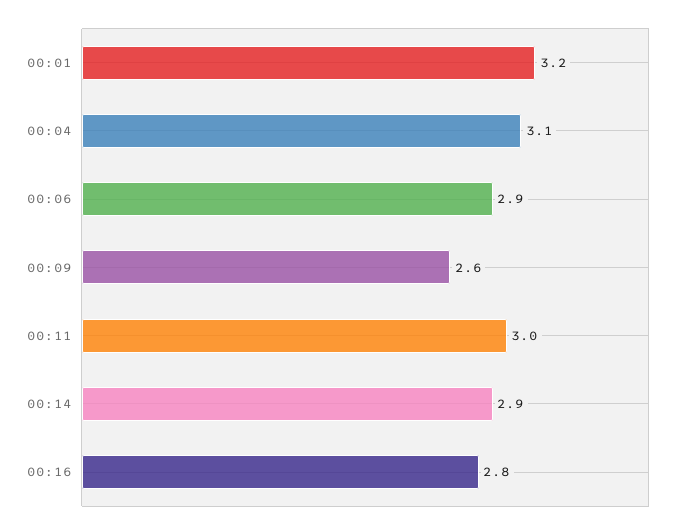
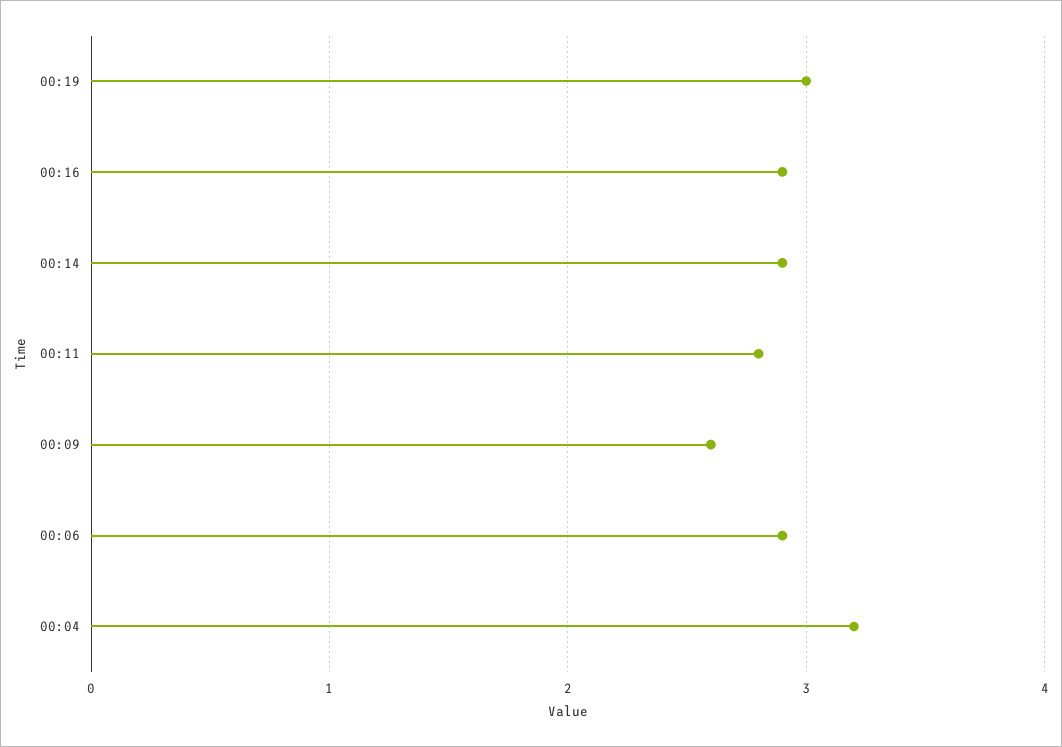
00:01: 3.2 -> none
00:04: 3.1 -> 3.2
00:11: 3 -> 2.8
00:16: 2.8 -> 2.9
00:19: none -> 3

